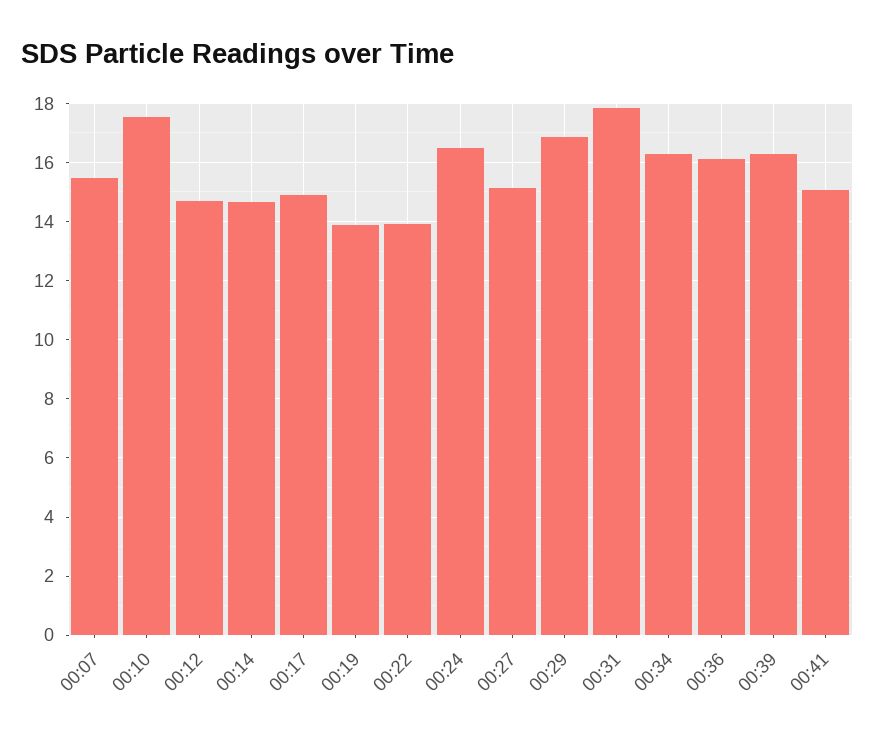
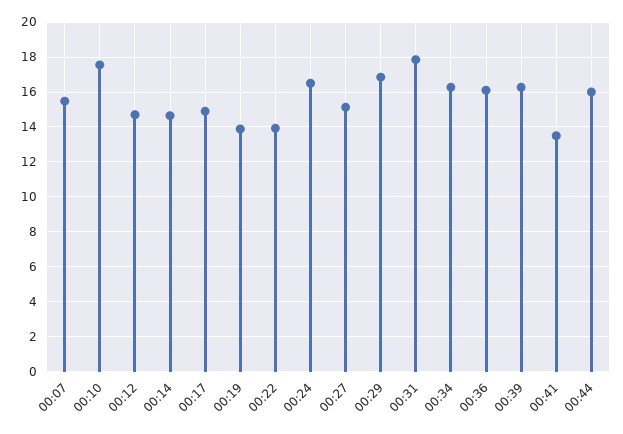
00:41: 15 -> 13.5
00:44: none -> 16

